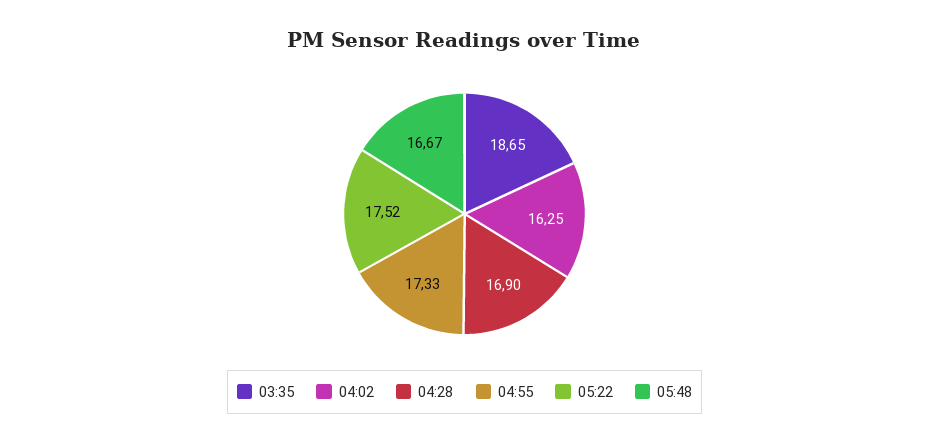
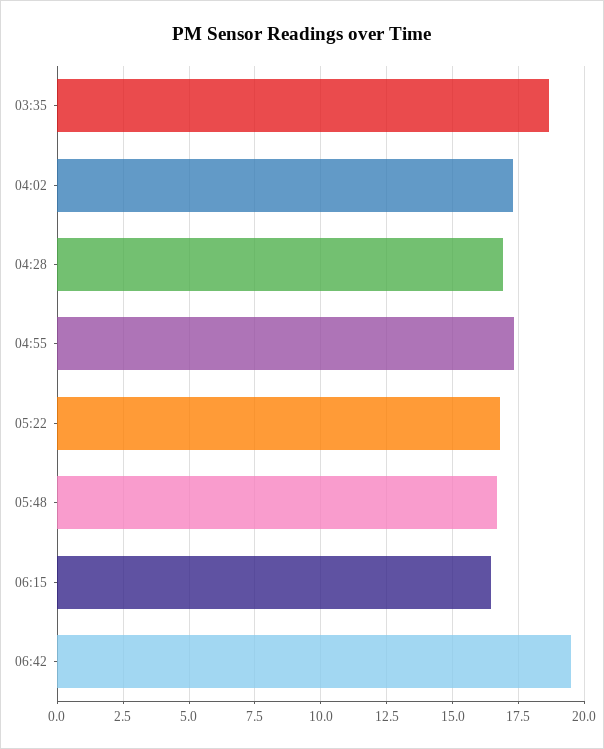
04:02: 16.25 -> 17.25
05:22: 17.52 -> 16.75
06:15: none -> 16.5
06:42: none -> 19.5

